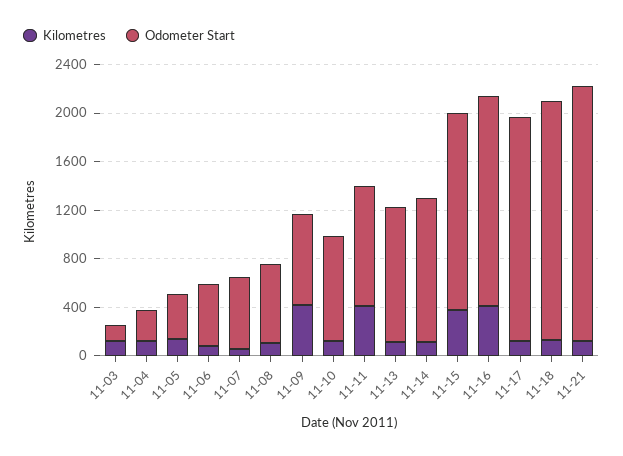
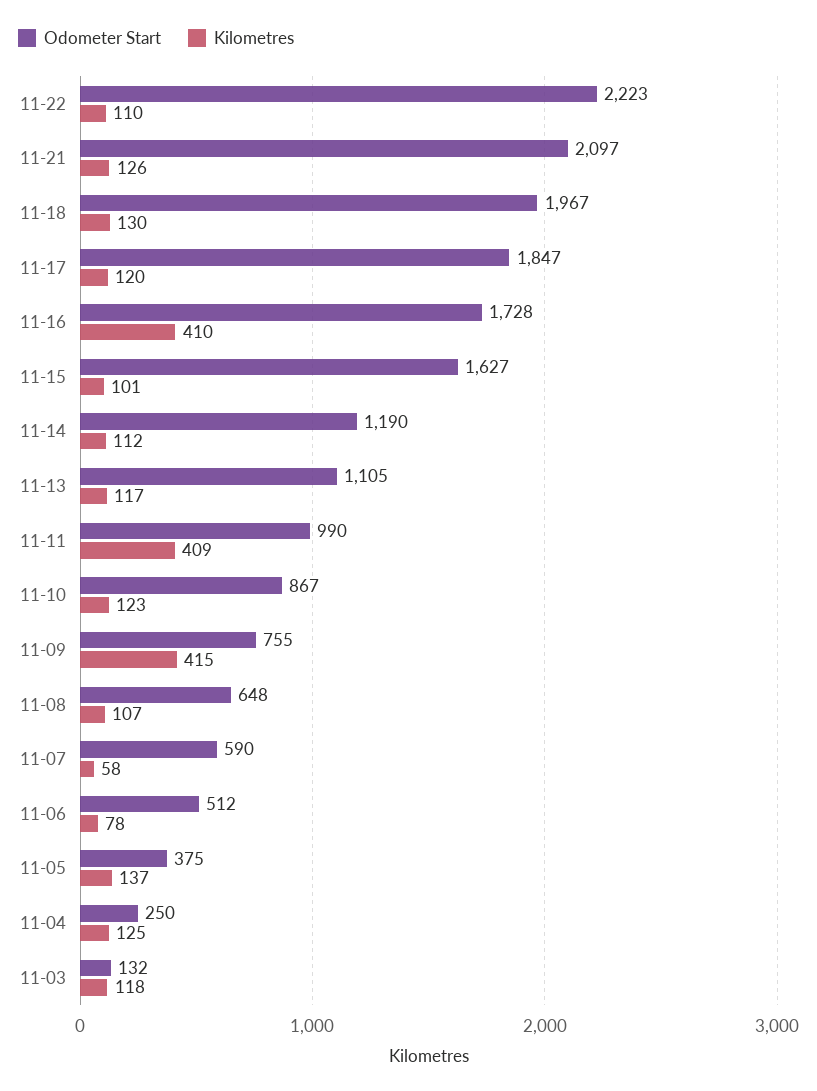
Kilometres, 11-15: 400 -> 101
Odometer Start, 11-22: none -> 2223
Kilometres, 11-22: none -> 110

